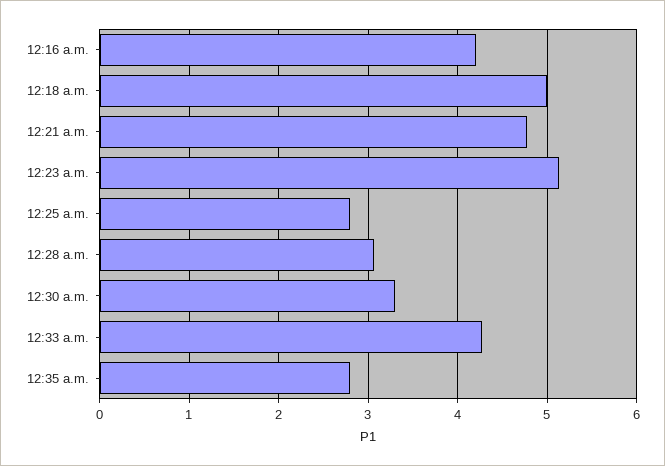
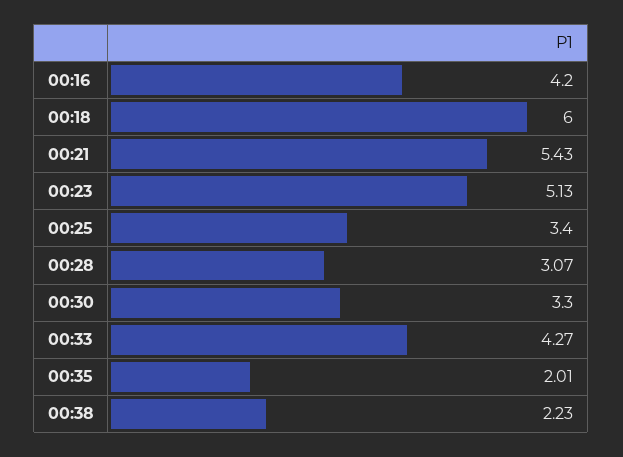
12:18 a.m.: 5 -> 6
12:21 a.m.: 4.8 -> 5.43
12:25 a.m.: 2.8 -> 3.4
12:35 a.m.: 2.8 -> 2.01
00:38: none -> 2.23

